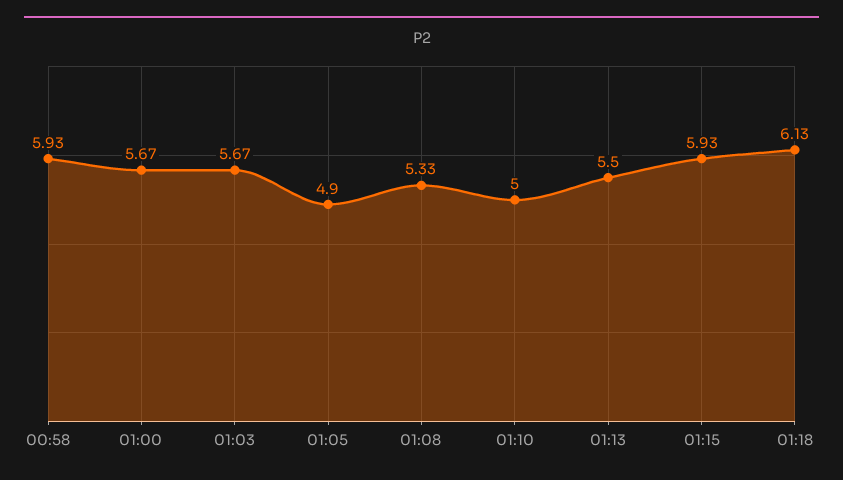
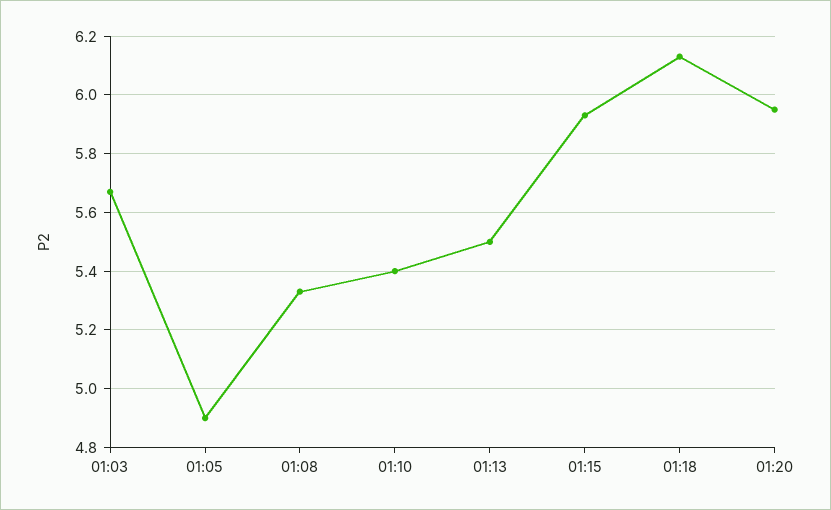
00:58: 5.93 -> none
01:00: 5.67 -> none
01:10: 5 -> 5.4
01:20: none -> 5.95

